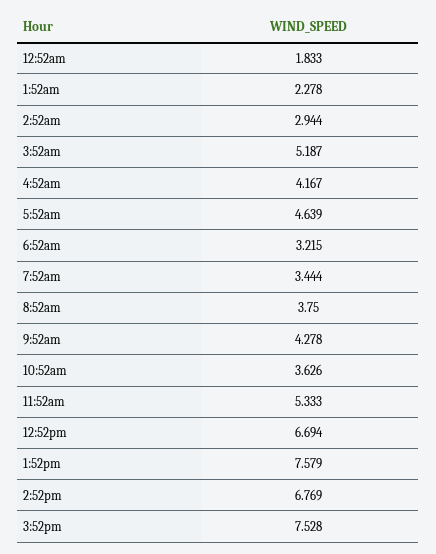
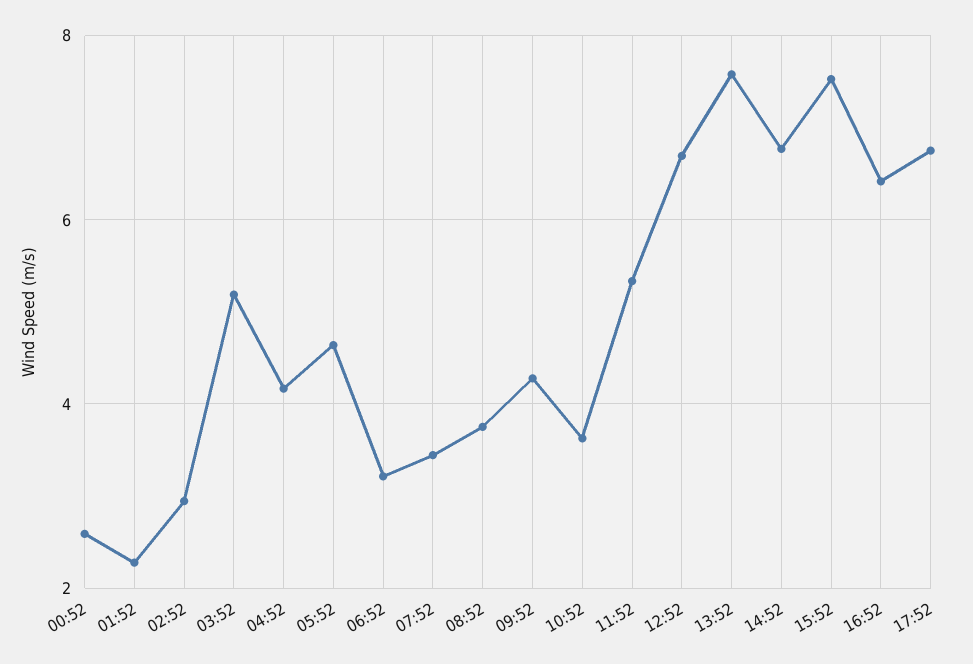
12:52am: 1.833 -> 2.6
16:52: none -> 6.4
17:52: none -> 6.8

